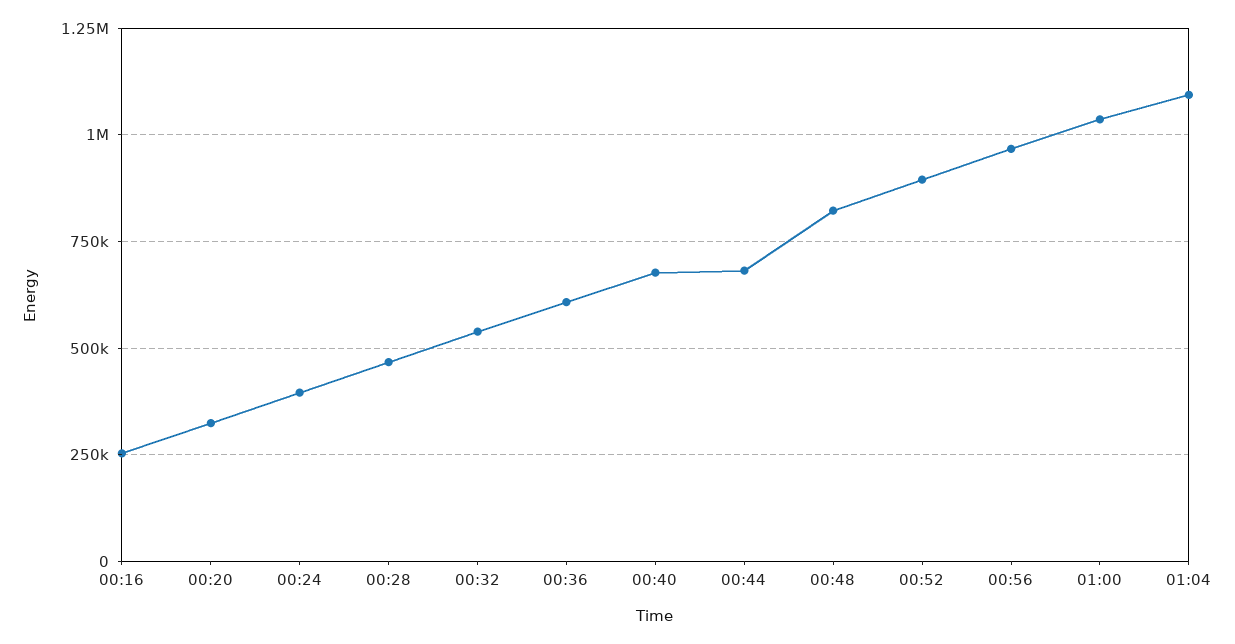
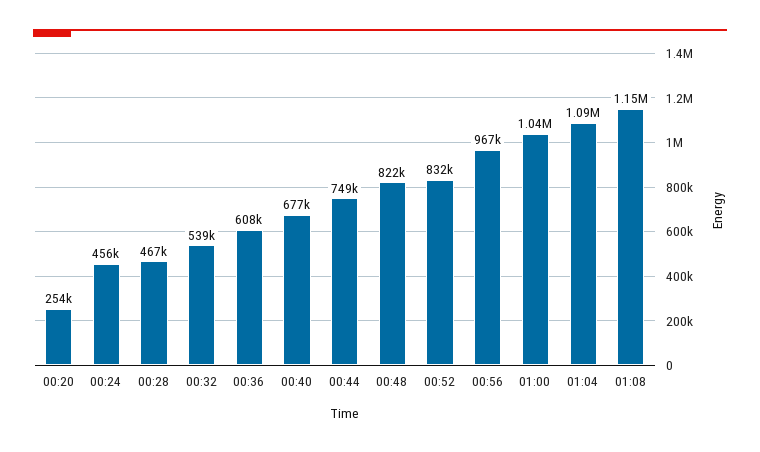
00:16: 250000 -> none
00:20: 325000 -> 254000
00:24: 400000 -> 456000
00:44: 675000 -> 749000
00:52: 900000 -> 832000
01:08: none -> 1150000

